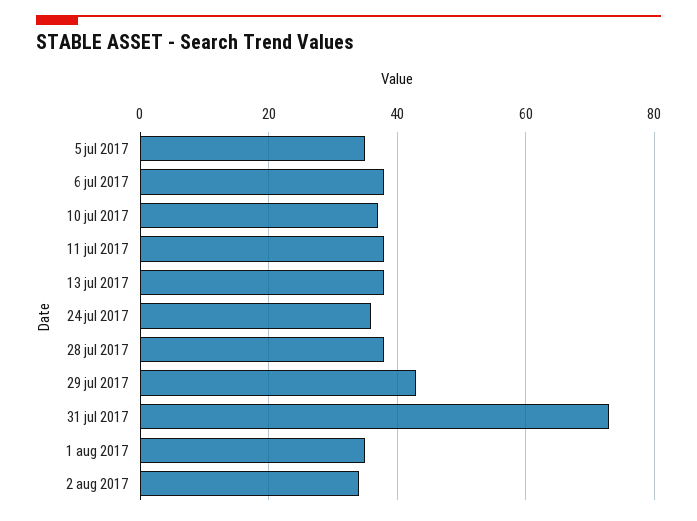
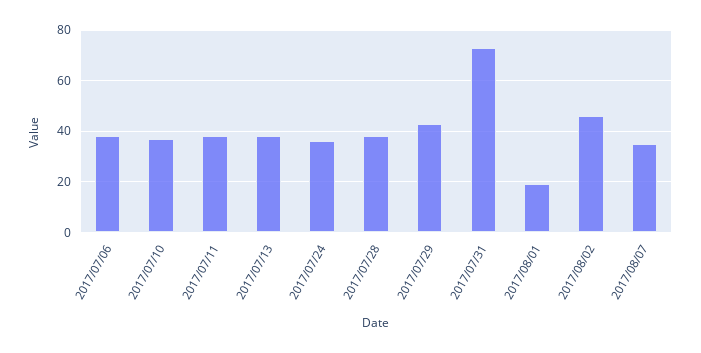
5 jul 2017: 35 -> none
1 aug 2017: 35 -> 20
2 aug 2017: 35 -> 45
2017/08/07: none -> 35

